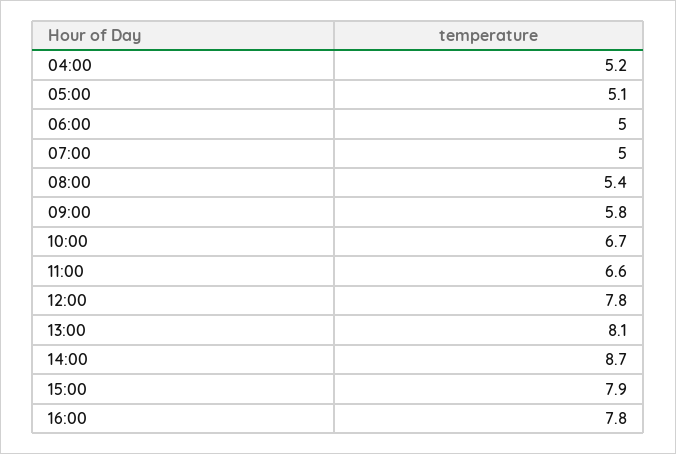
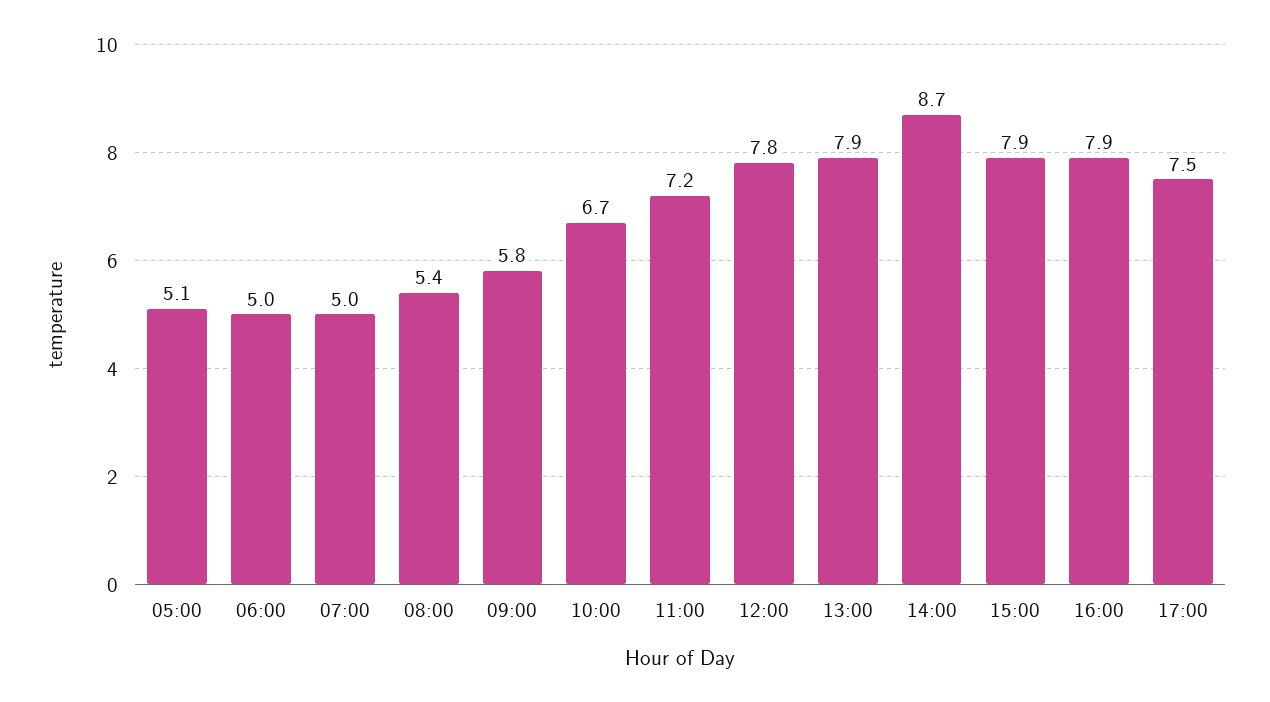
04:00: 5.2 -> none
11:00: 6.6 -> 7.2
13:00: 8.1 -> 7.9
16:00: 7.8 -> 7.9
17:00: none -> 7.5

